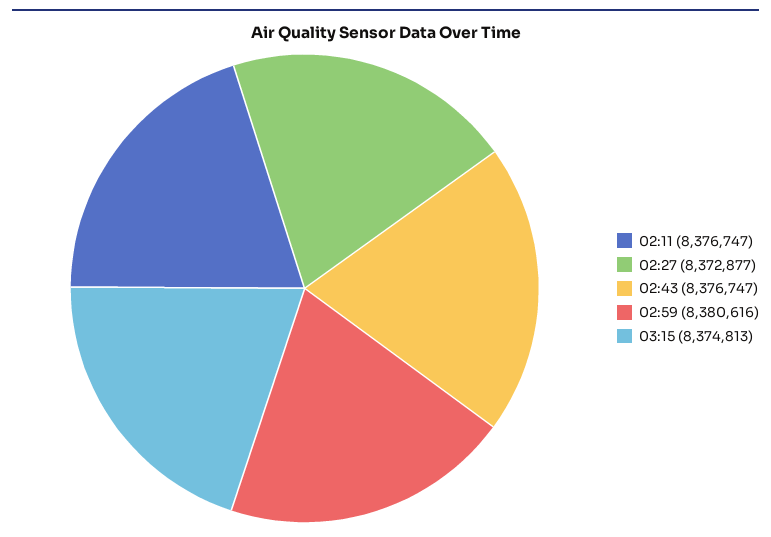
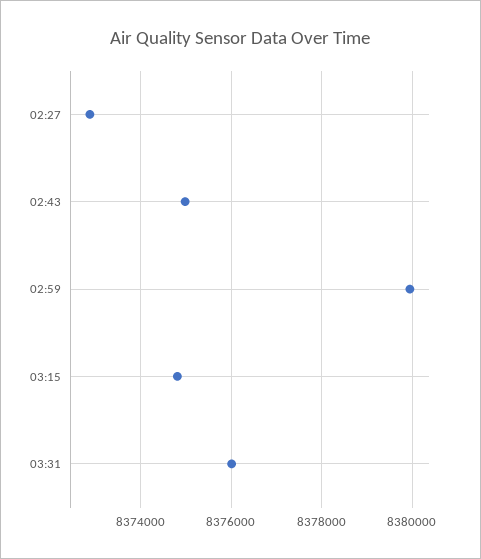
02:11: 8376747 -> none
02:43: 8376747 -> 8375000
02:59: 8380616 -> 8380000
03:31: none -> 8376000

